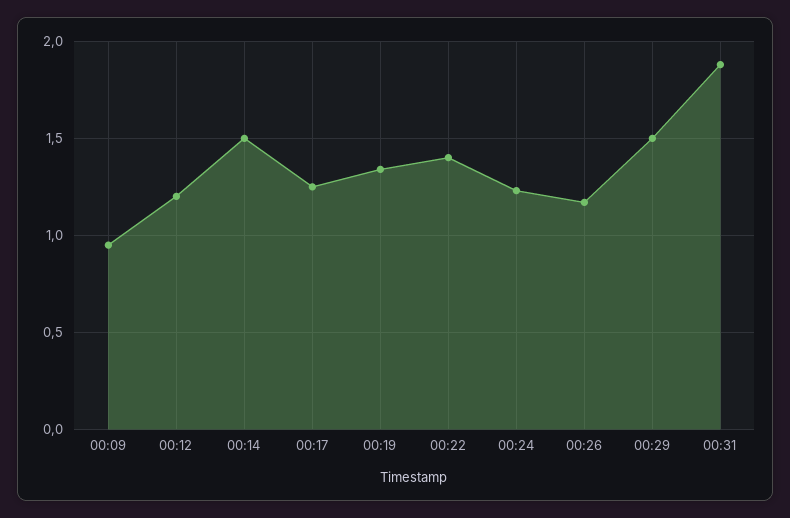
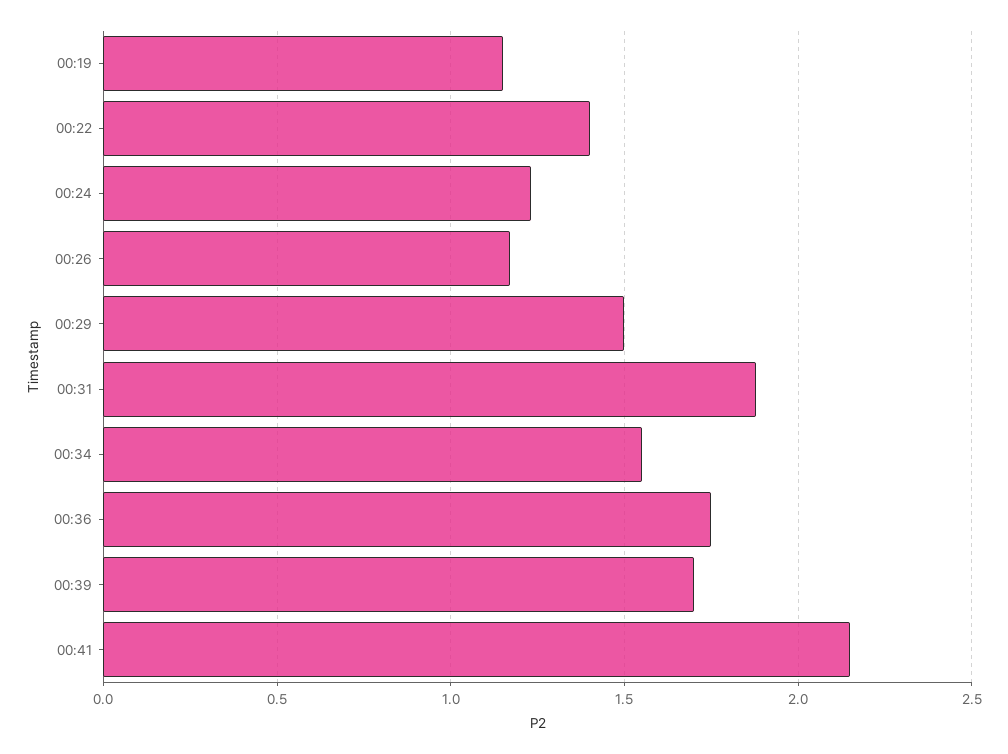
00:09: 0.95 -> none
00:12: 1.2 -> none
00:14: 1.5 -> none
00:17: 1.25 -> none
00:19: 1.35 -> 1.15
00:34: none -> 1.55
00:36: none -> 1.75
00:39: none -> 1.7
00:41: none -> 2.15

